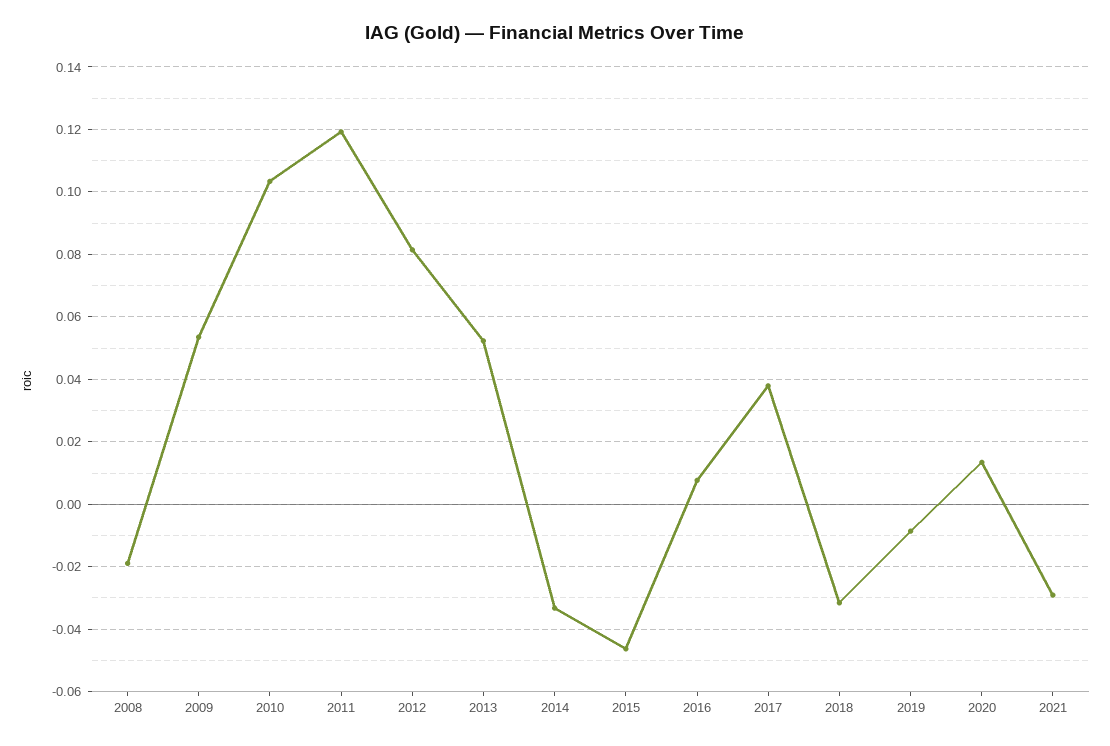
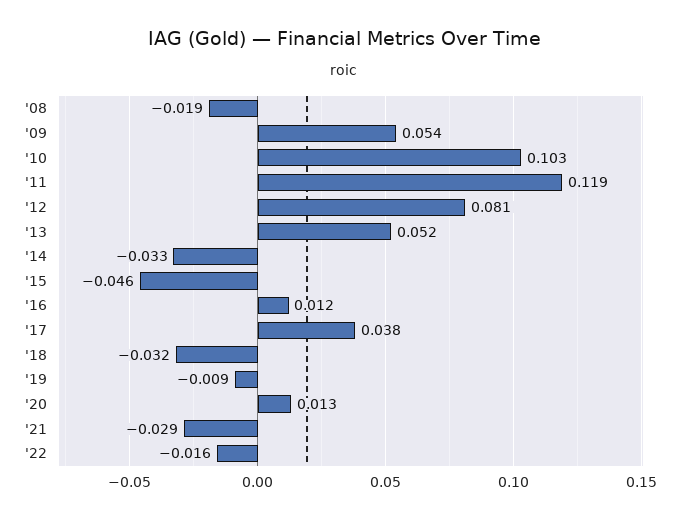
2016: 0.008 -> 0.012
'22: none -> -0.016

